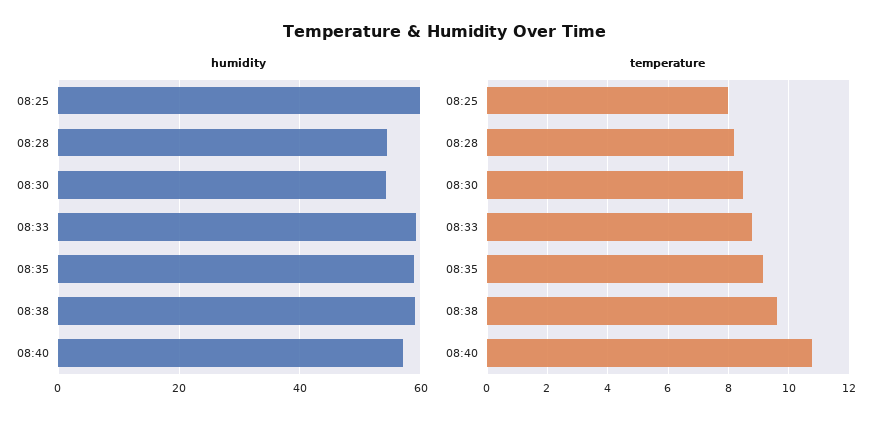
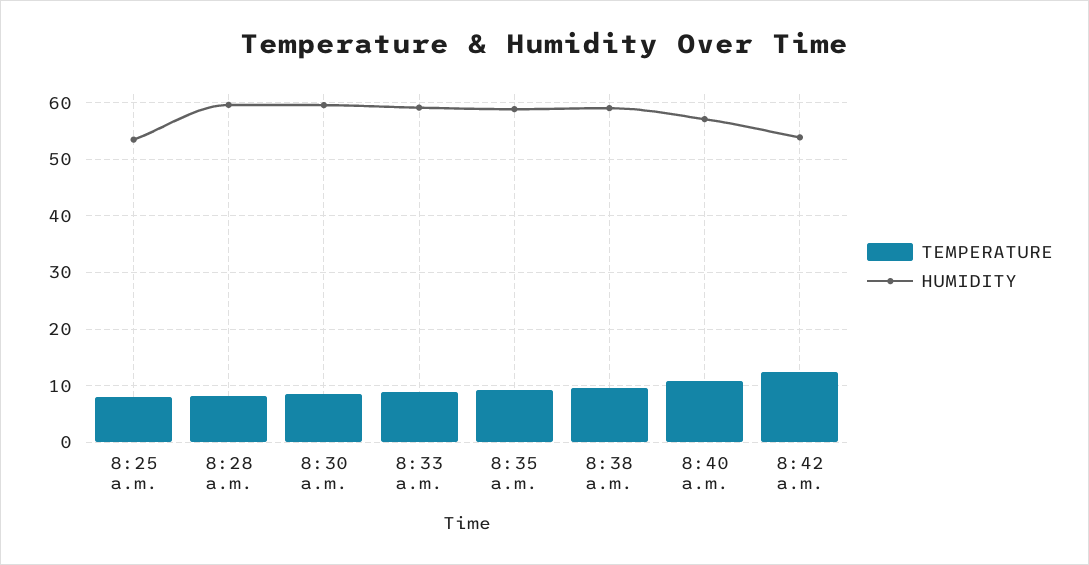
humidity, 08:25: 60 -> 54
humidity, 08:28: 54 -> 60
humidity, 08:30: 54 -> 60
temperature, 8:42 a.m.: none -> 12
humidity, 8:42 a.m.: none -> 54

